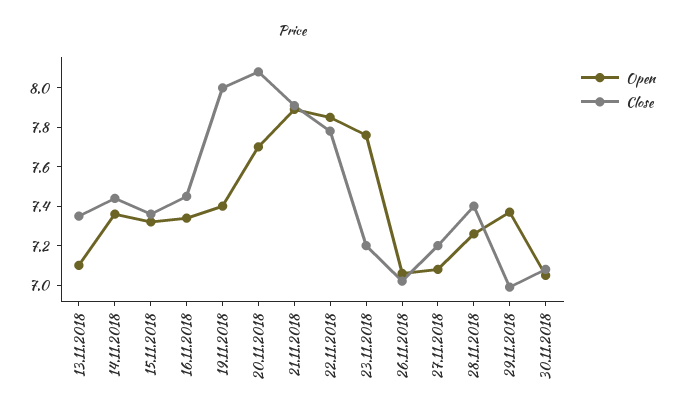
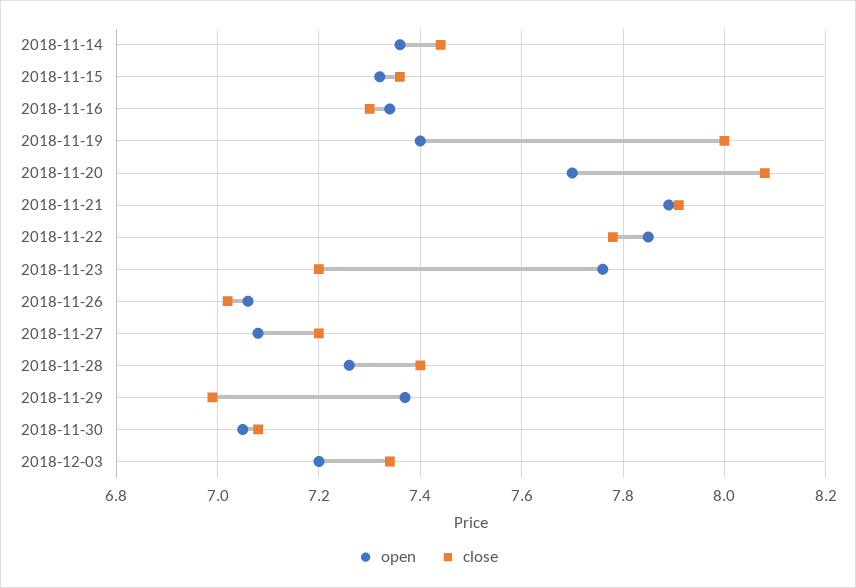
Open, 13.11.2018: 7.1 -> none
Close, 13.11.2018: 7.35 -> none
Close, 16.11.2018: 7.45 -> 7.3
Open, 2018-12-03: none -> 7.2
Close, 2018-12-03: none -> 7.35

